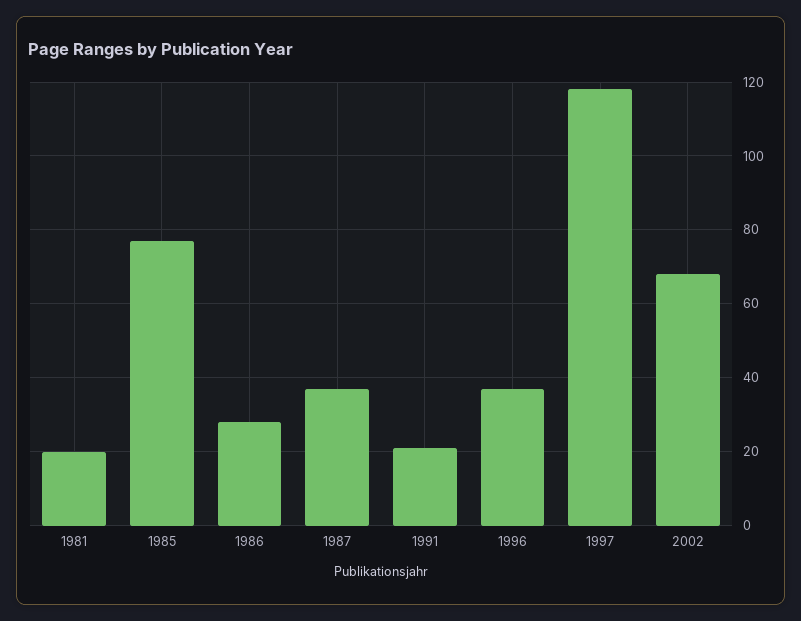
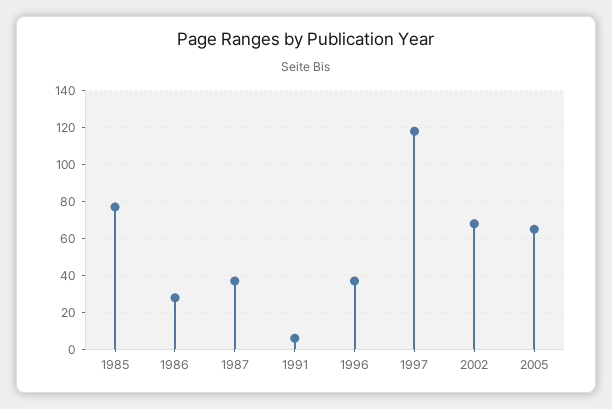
1981: 20 -> none
1991: 20 -> 5
2005: none -> 65

